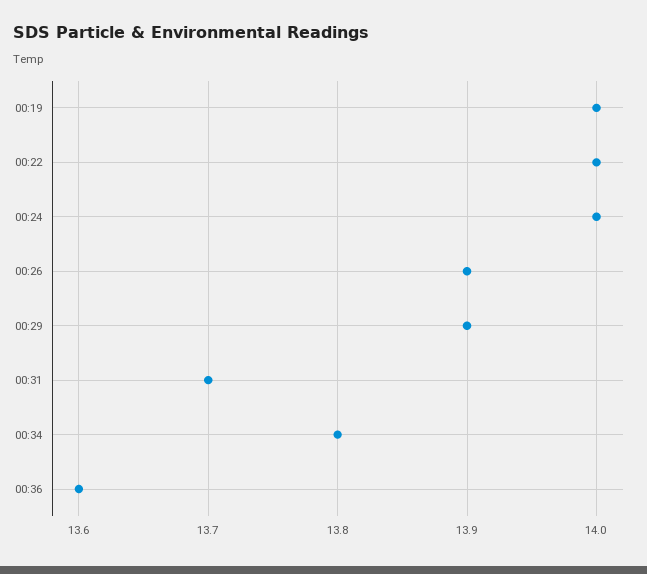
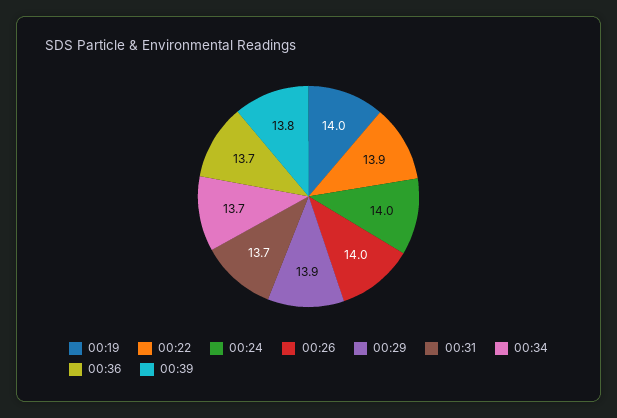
00:22: 14 -> 13.9
00:26: 13.9 -> 14
00:34: 13.8 -> 13.7
00:36: 13.6 -> 13.7
00:39: none -> 13.8

